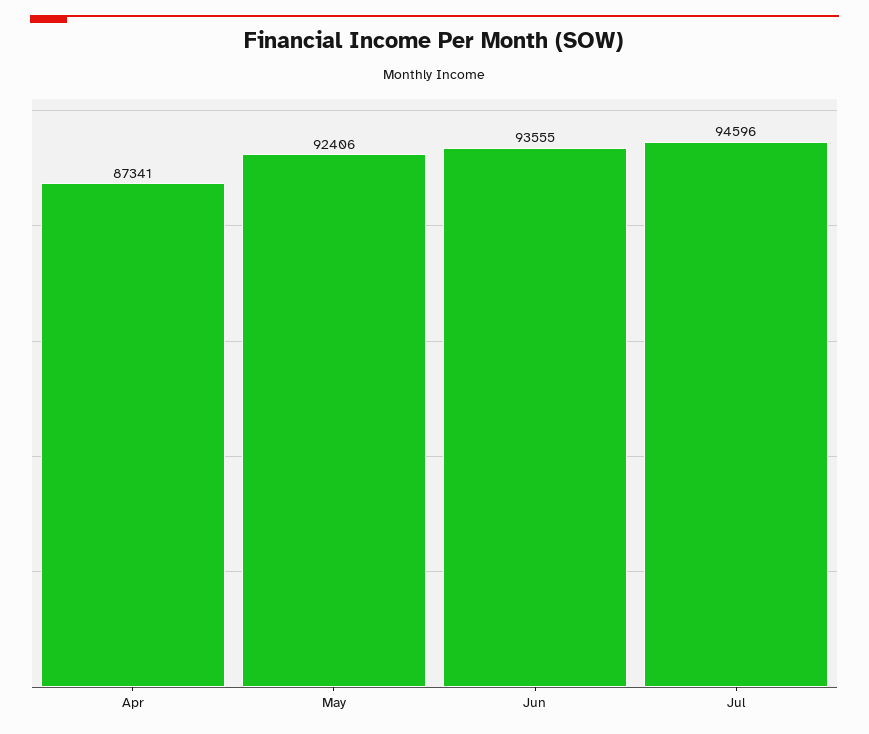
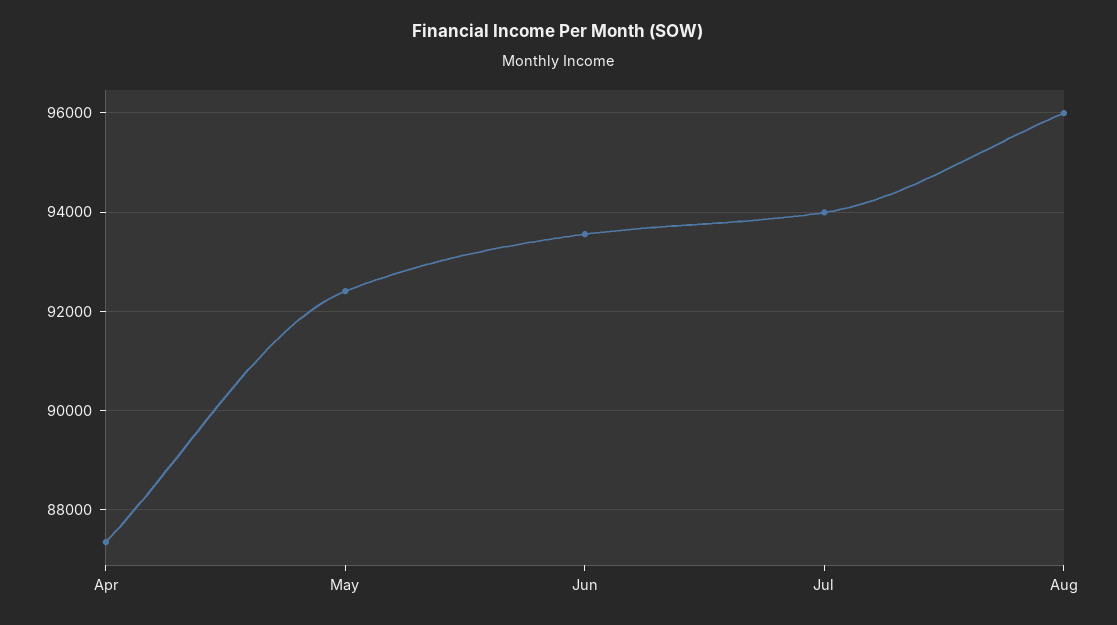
Jul: 94596 -> 94000
Aug: none -> 96000

